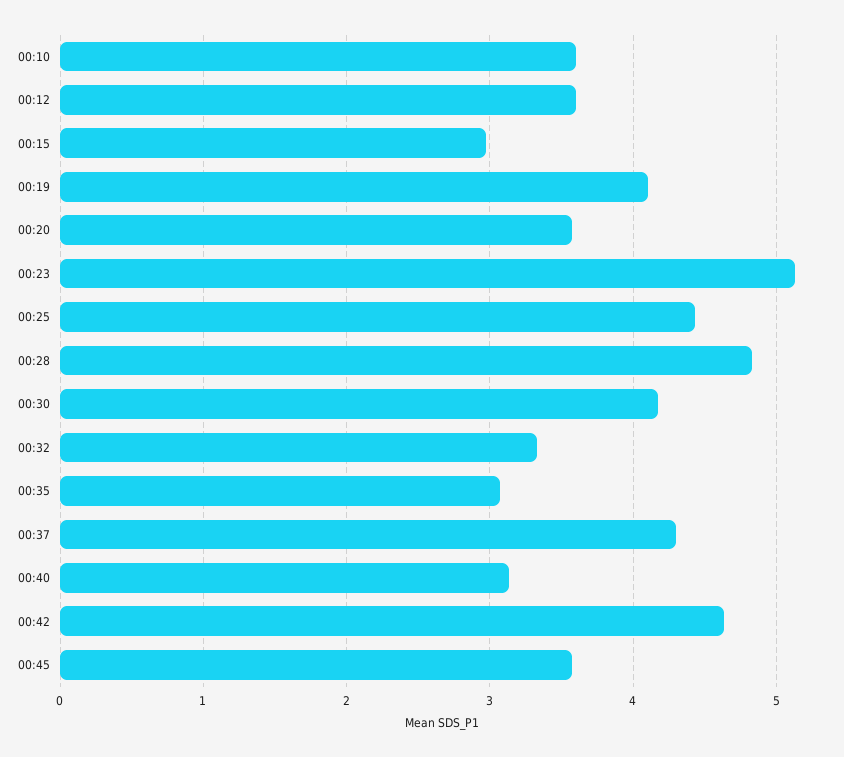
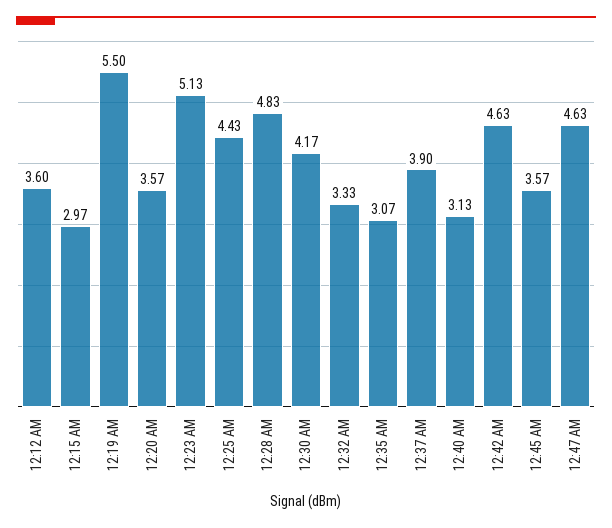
00:10: 3.6 -> none
00:19: 4.1 -> 5.5
00:37: 4.3 -> 3.9
12:47 AM: none -> 4.63

